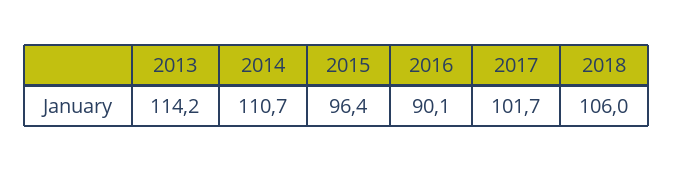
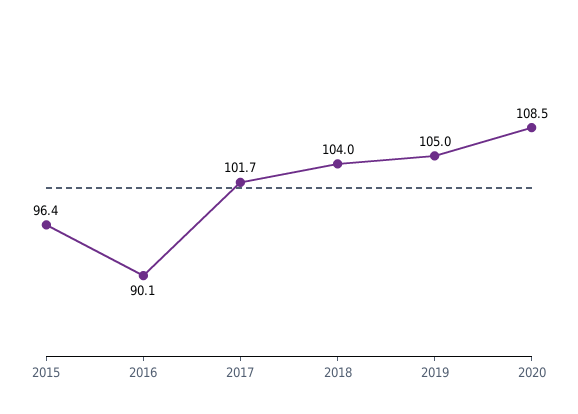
2013: 114.2 -> none
2014: 110.7 -> none
2018: 106 -> 104
2019: none -> 105
2020: none -> 108.5

